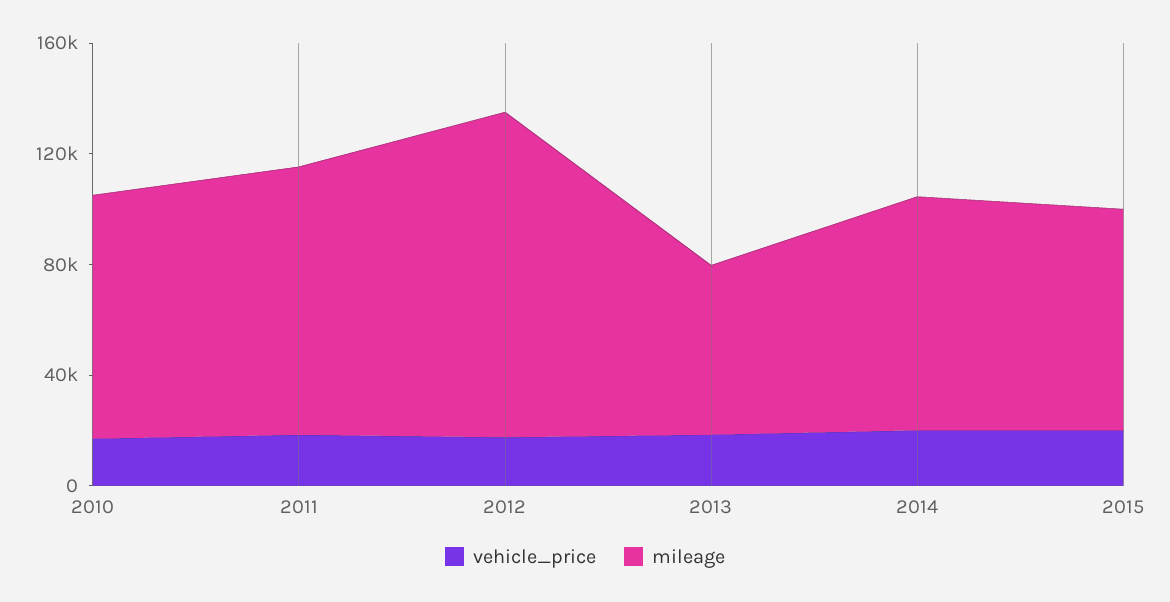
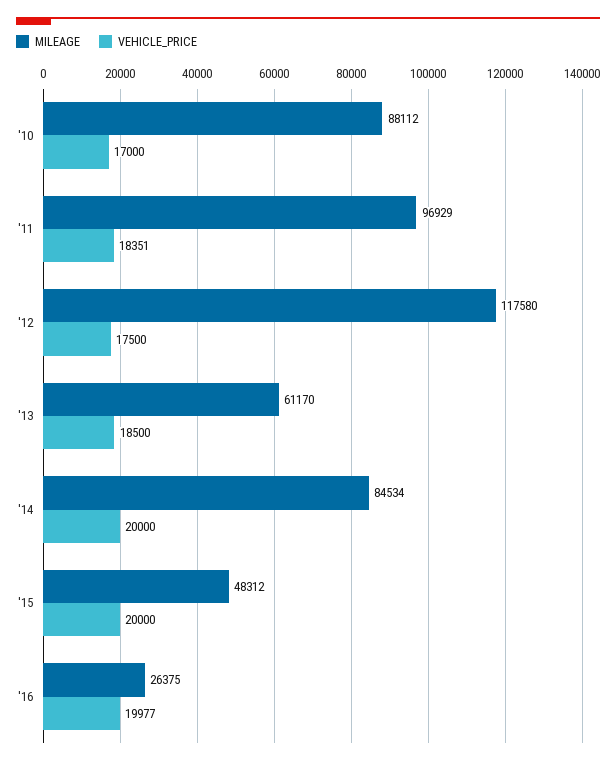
mileage, 2015: 80000 -> 48312
mileage, '16: none -> 26375
vehicle_price, '16: none -> 19977

